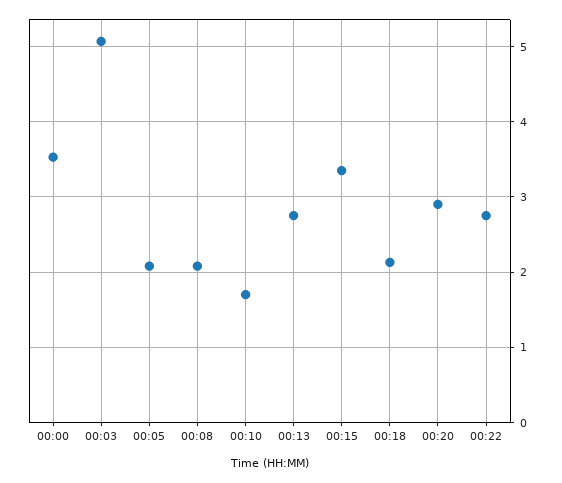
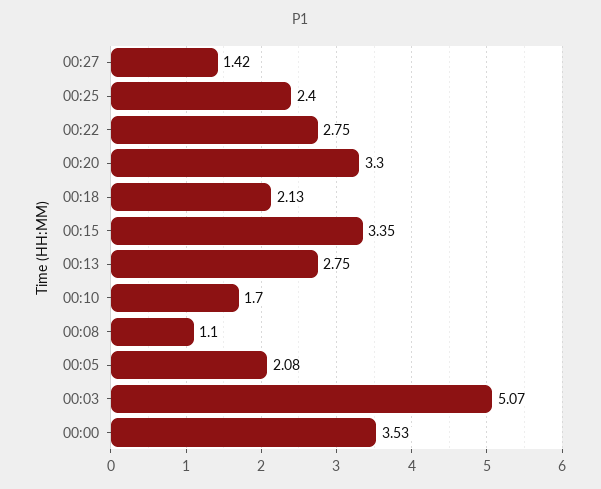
00:08: 2.1 -> 1.1
00:20: 2.9 -> 3.3
00:27: none -> 1.42
00:25: none -> 2.4

